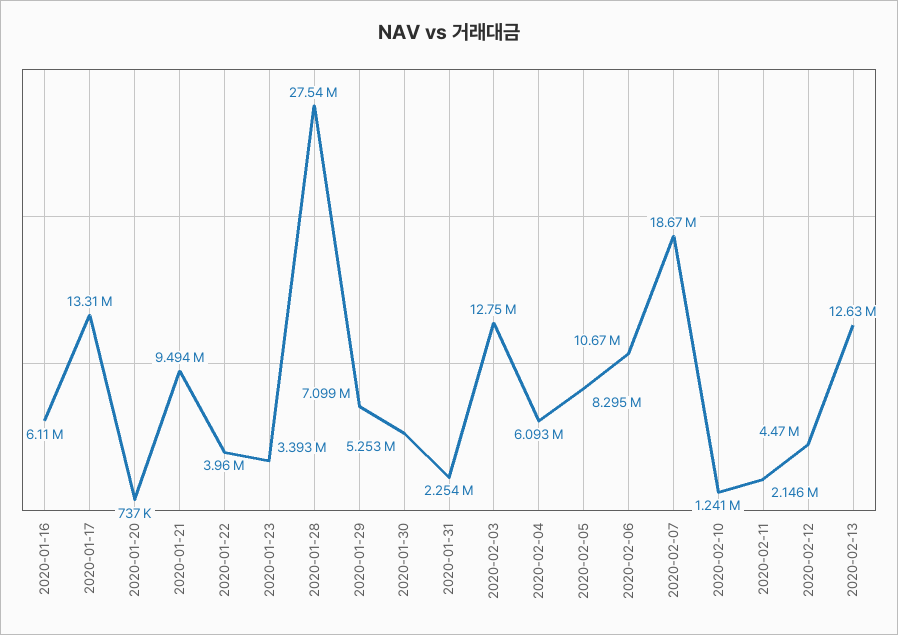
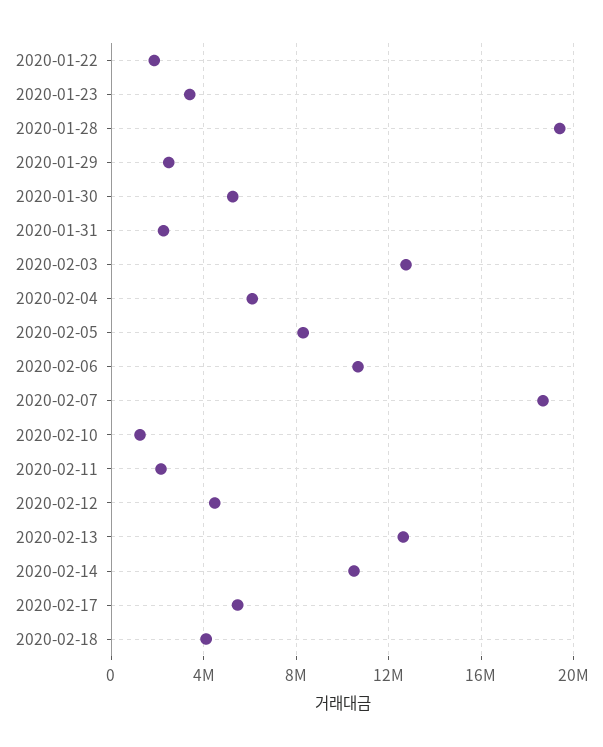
2020-01-16: 6110000 -> none
2020-01-17: 13310000 -> none
2020-01-20: 737000 -> none
2020-01-21: 9494000 -> none
2020-01-22: 3960000 -> 2000000
2020-01-28: 27540000 -> 19500000
2020-01-29: 7099000 -> 2500000
2020-02-14: none -> 10500000
2020-02-17: none -> 5500000
2020-02-18: none -> 4000000

